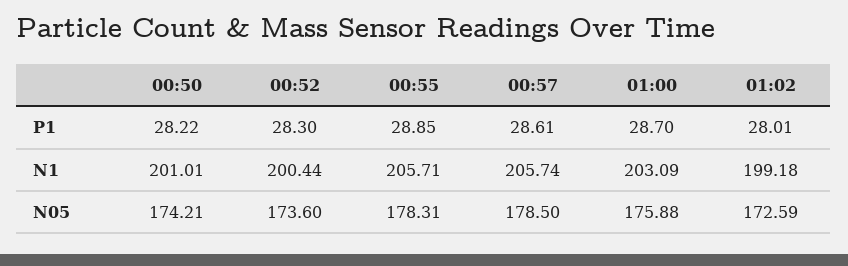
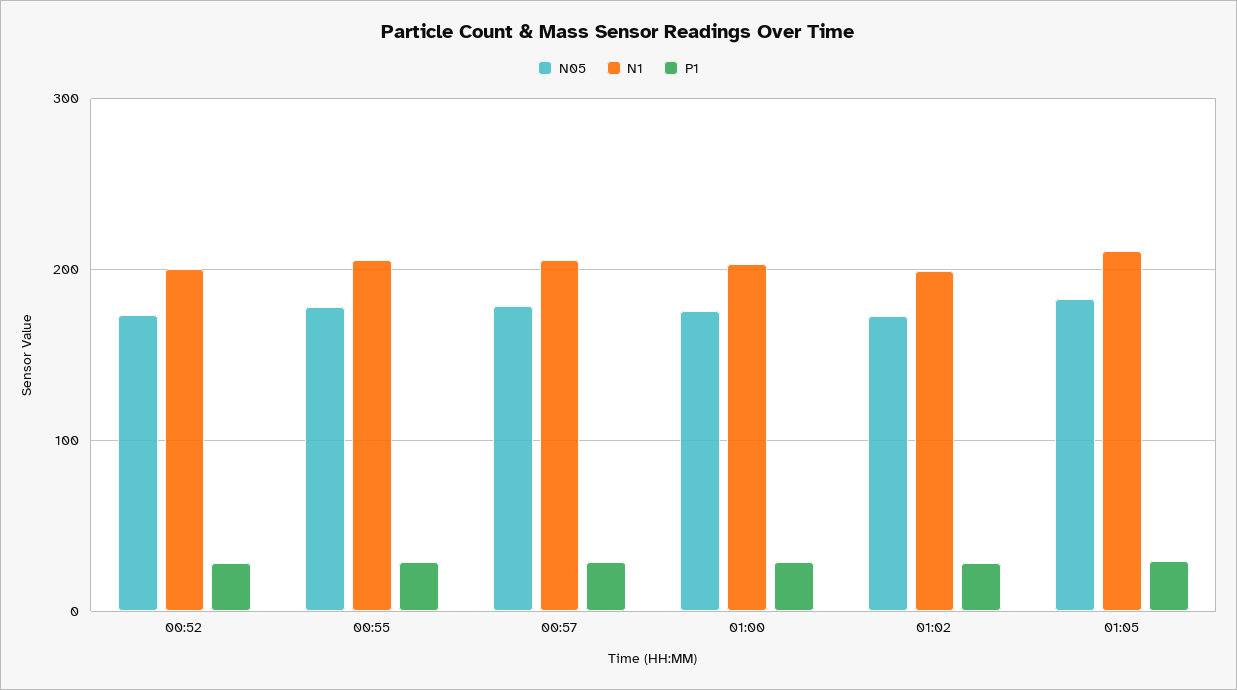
P1, 00:50: 28.22 -> none
N1, 00:50: 201.01 -> none
N05, 00:50: 174.21 -> none
N05, 01:05: none -> 180
N1, 01:05: none -> 210
P1, 01:05: none -> 30

